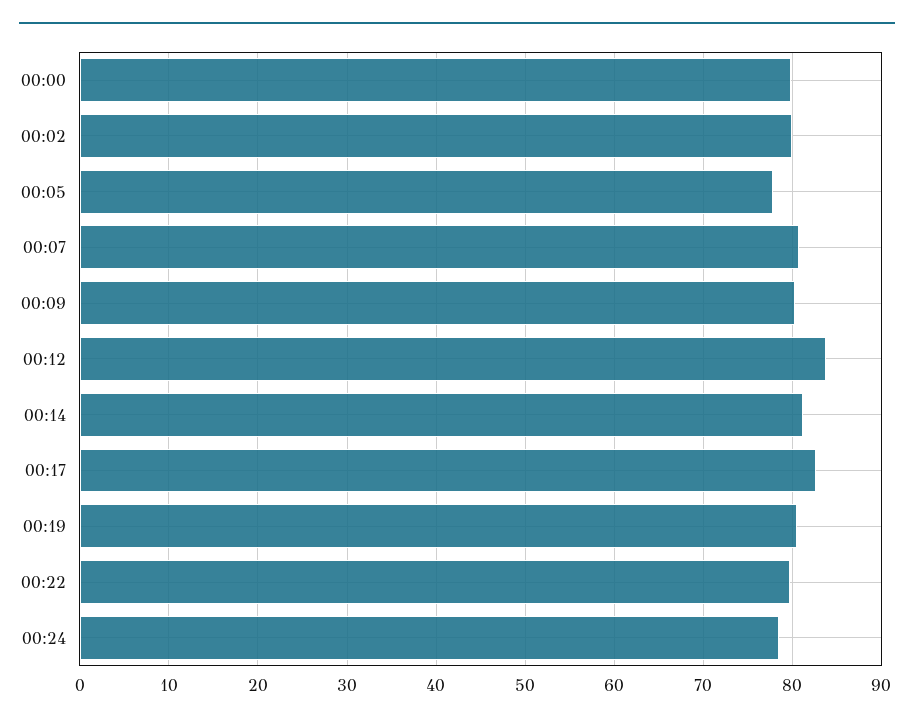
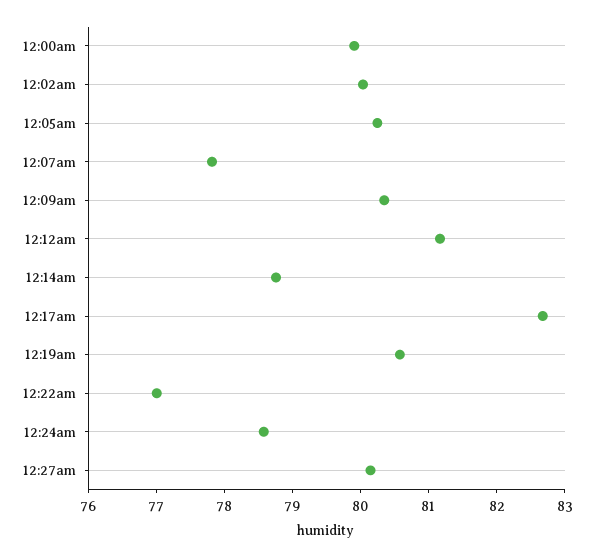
00:05: 78 -> 80.2
00:07: 81 -> 77.8
00:12: 84 -> 81.2
00:14: 81 -> 78.8
00:22: 80 -> 77
12:27am: none -> 80.2

